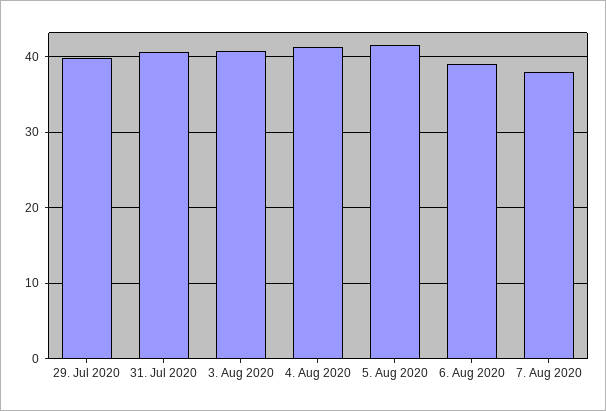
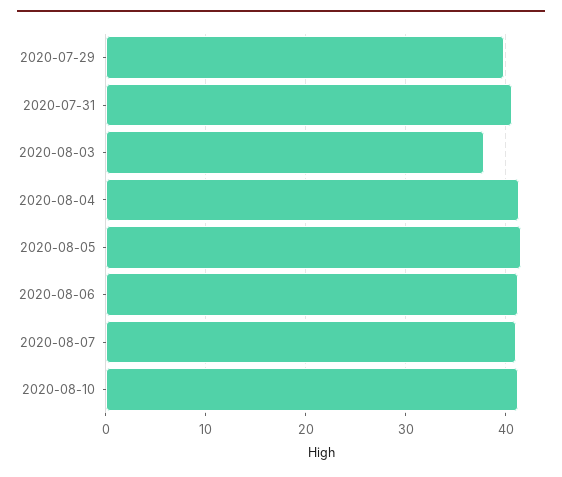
3. Aug 2020: 41 -> 38
6. Aug 2020: 39 -> 41
7. Aug 2020: 38 -> 41
2020-08-10: none -> 41

